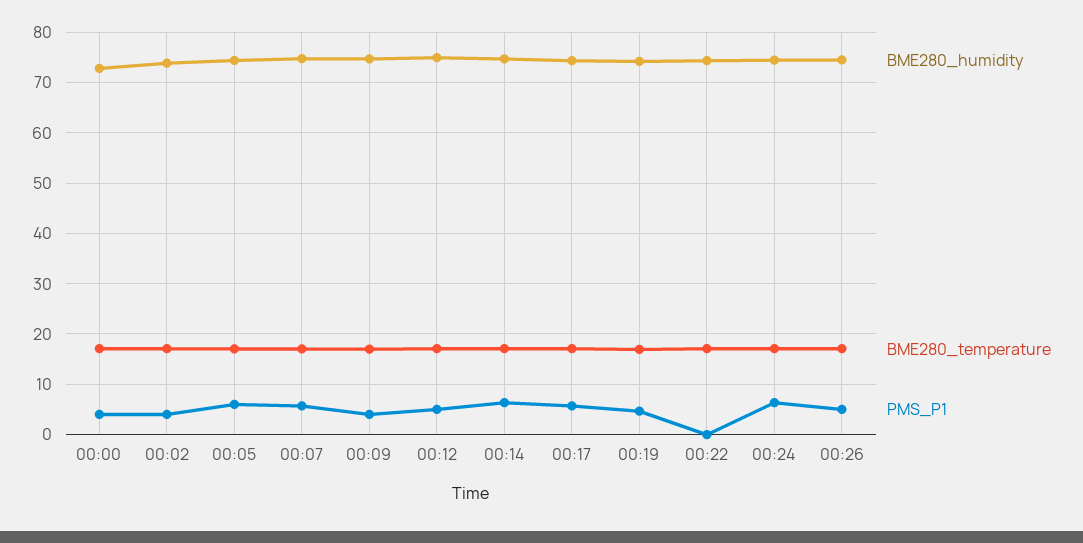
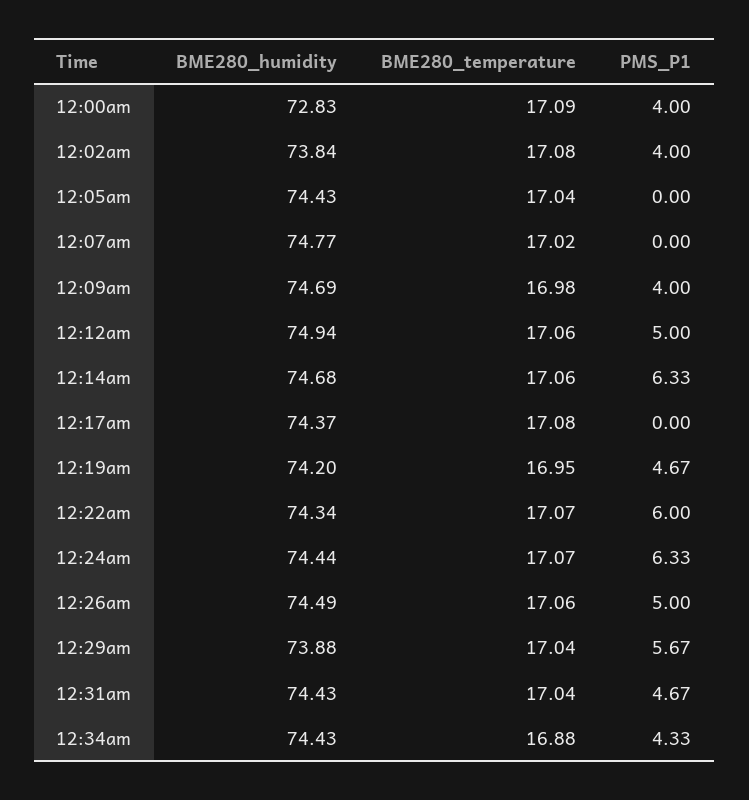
PMS_P1, 00:05: 6 -> 0
PMS_P1, 00:07: 6 -> 0
PMS_P1, 00:17: 6 -> 0
PMS_P1, 00:22: 0 -> 6
BME280_humidity, 12:29am: none -> 73.88
BME280_temperature, 12:29am: none -> 17.04
PMS_P1, 12:29am: none -> 5.67
BME280_humidity, 12:31am: none -> 74.43
BME280_temperature, 12:31am: none -> 17.04
PMS_P1, 12:31am: none -> 4.67
BME280_humidity, 12:34am: none -> 74.43
BME280_temperature, 12:34am: none -> 16.88
PMS_P1, 12:34am: none -> 4.33

